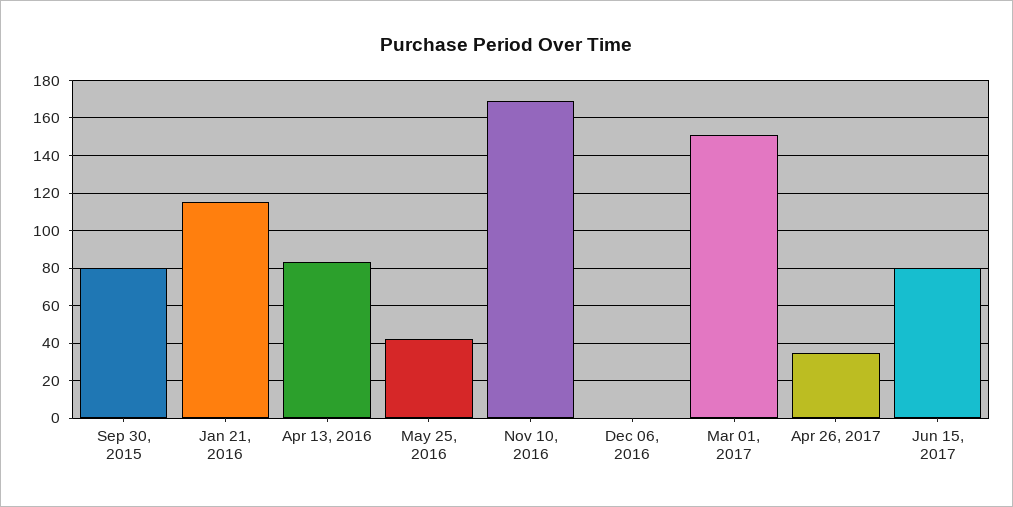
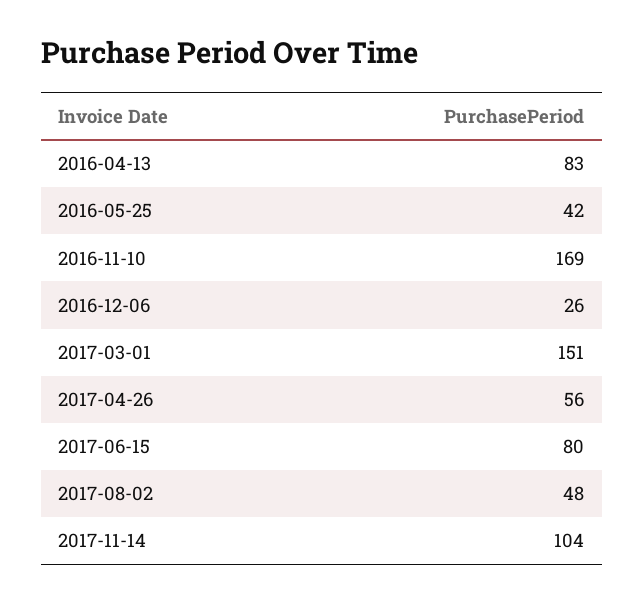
Sep 30, 2015: 80 -> none
Jan 21, 2016: 115 -> none
Dec 06, 2016: 0 -> 26
Apr 26, 2017: 35 -> 56
2017-08-02: none -> 48
2017-11-14: none -> 104

